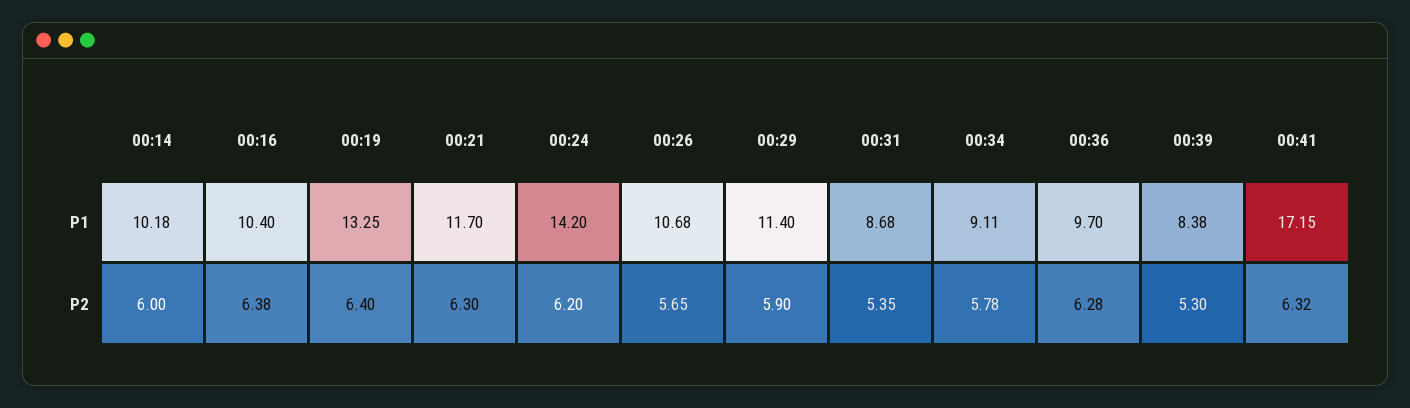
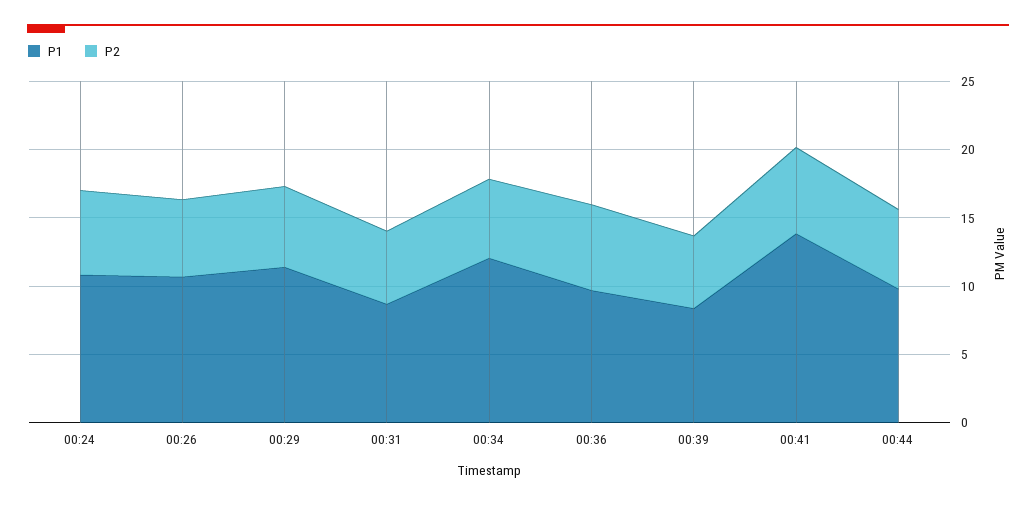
P1, 00:14: 10.18 -> none
P1, 00:16: 10.4 -> none
P1, 00:19: 13.25 -> none
P1, 00:21: 11.7 -> none
P1, 00:24: 14.2 -> 11
P1, 00:34: 9.11 -> 12
P1, 00:41: 17.15 -> 14
P2, 00:14: 6 -> none
P2, 00:16: 6.38 -> none
P2, 00:19: 6.4 -> none
P2, 00:21: 6.3 -> none
P1, 00:44: none -> 10
P2, 00:44: none -> 6

